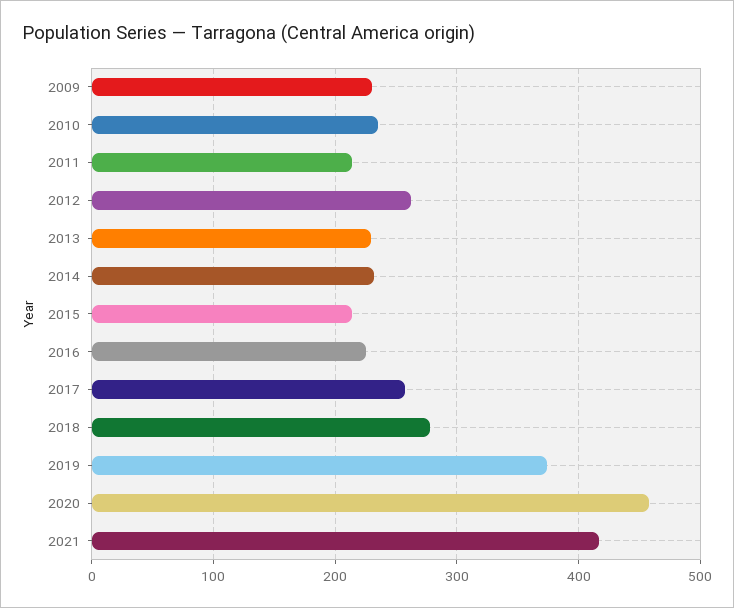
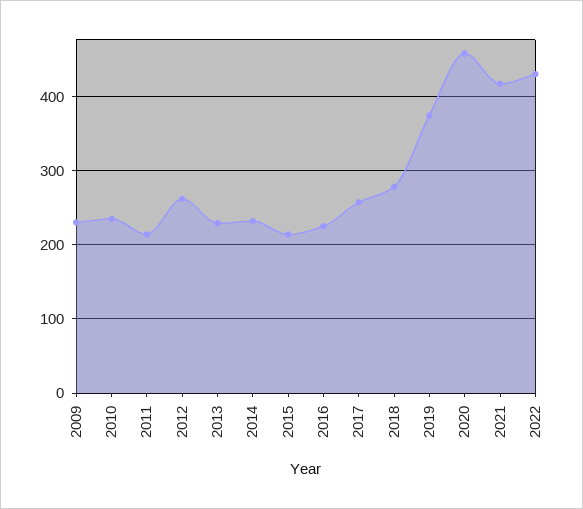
2022: none -> 430

